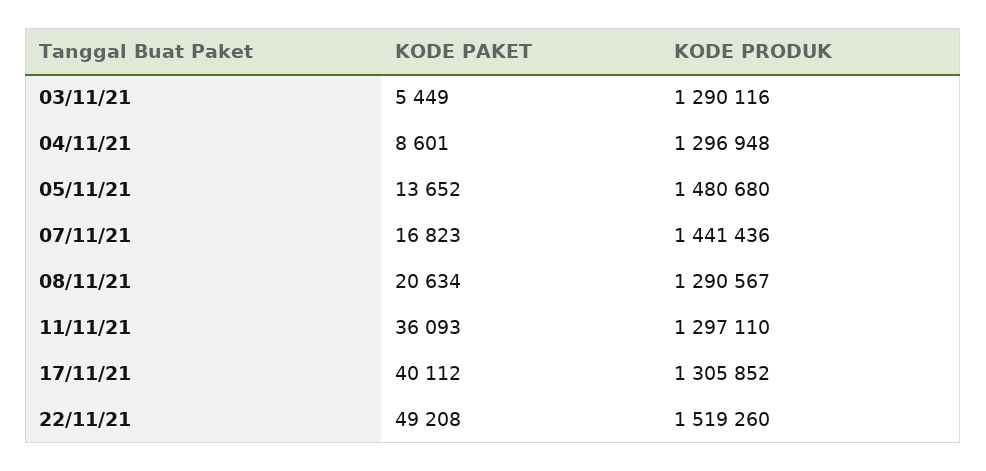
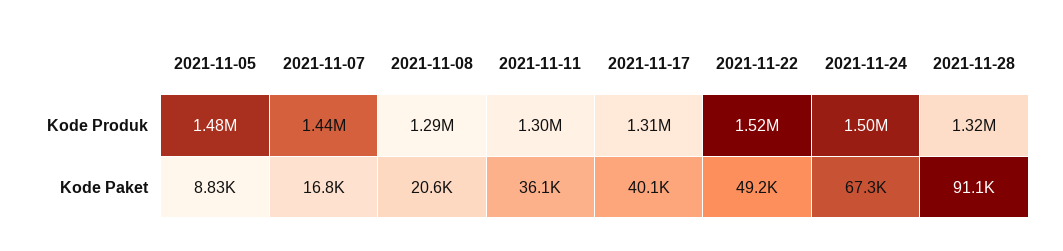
KODE PAKET, 03/11/21: 5449 -> none
KODE PRODUK, 03/11/21: 1290116 -> none
KODE PAKET, 04/11/21: 8601 -> none
KODE PRODUK, 04/11/21: 1296948 -> none
KODE PAKET, 05/11/21: 13652 -> 8830
KODE PRODUK, 2021-11-24: none -> 1500000
KODE PRODUK, 2021-11-28: none -> 1320000
KODE PAKET, 2021-11-24: none -> 67300
KODE PAKET, 2021-11-28: none -> 91100

